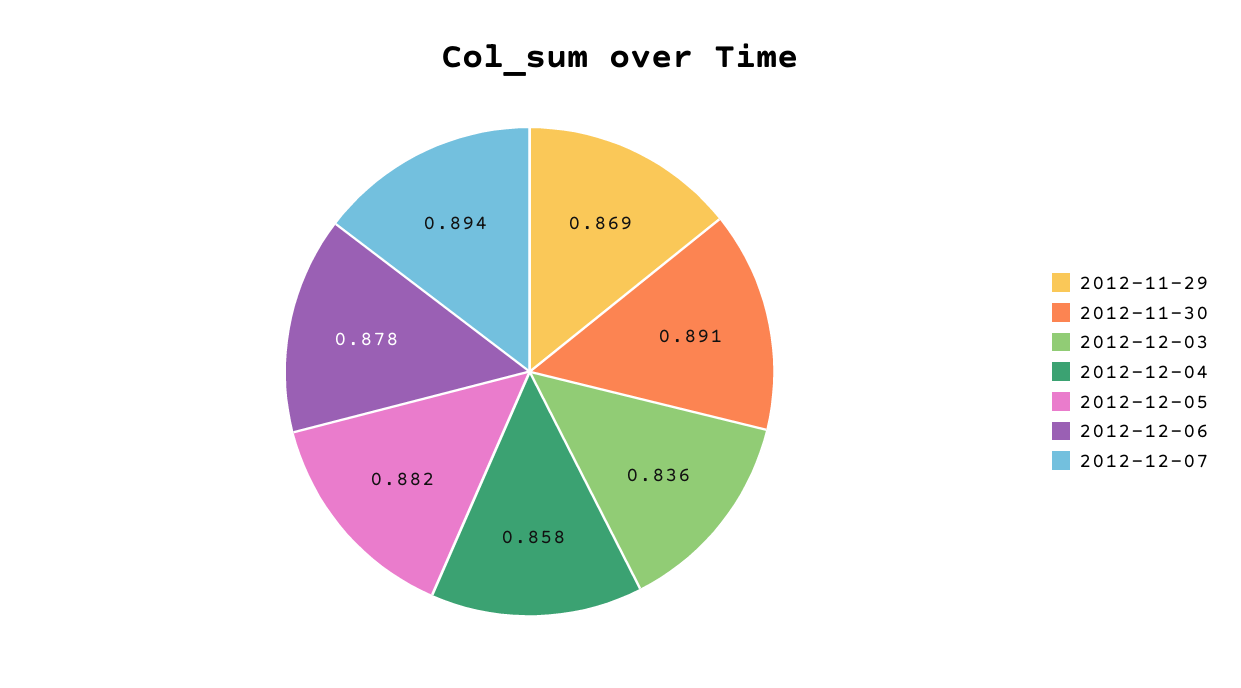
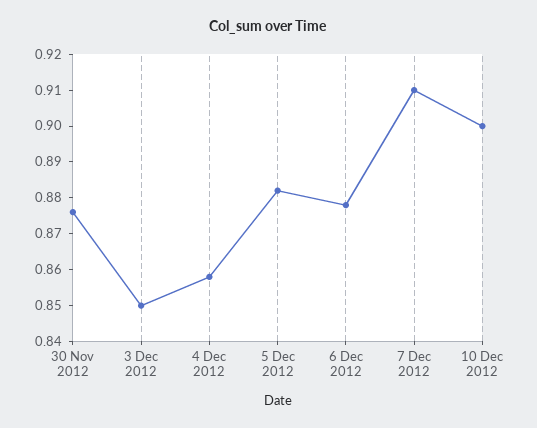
2012-11-29: 0.869 -> none
2012-11-30: 0.891 -> 0.875
2012-12-03: 0.836 -> 0.85
2012-12-07: 0.894 -> 0.91
10 Dec 2012: none -> 0.9

